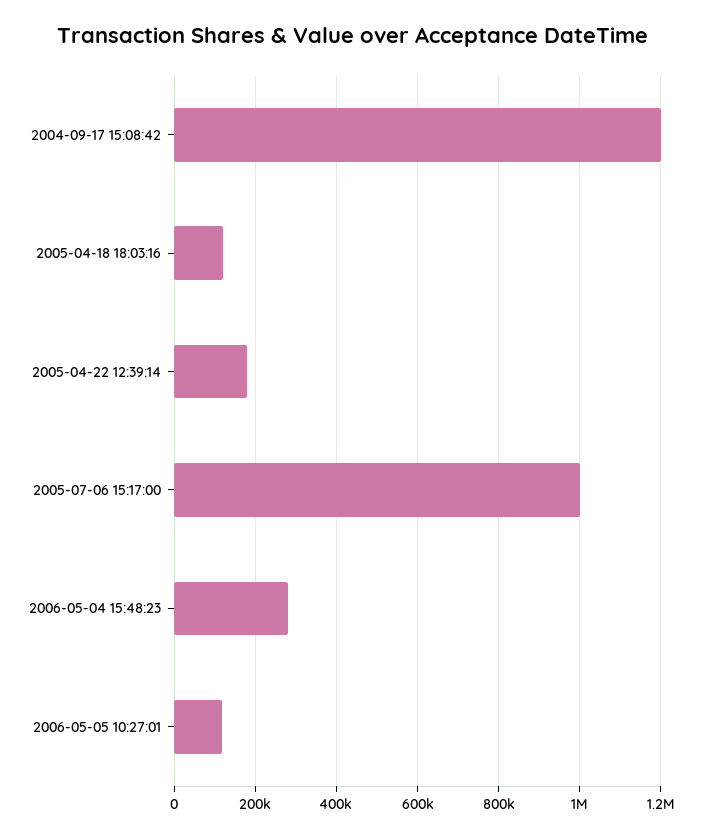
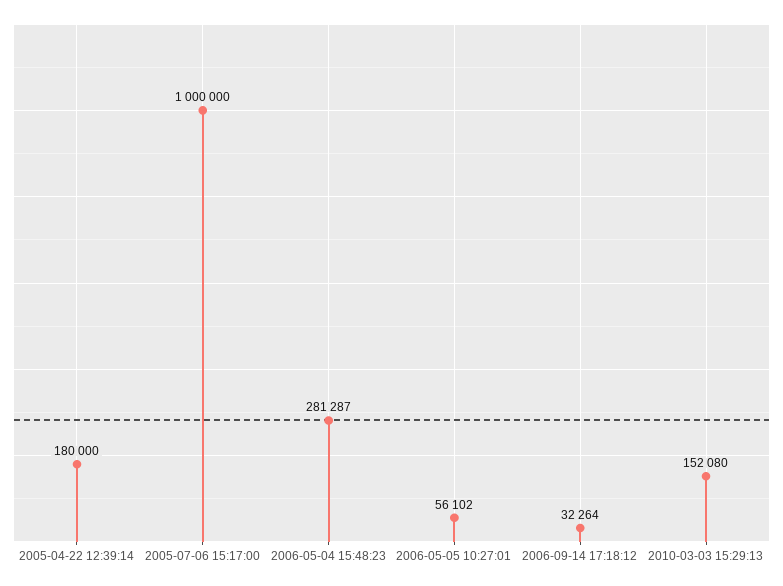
2004-09-17 15:08:42: 1200000 -> none
2005-04-18 18:03:16: 120000 -> none
2006-05-05 10:27:01: 120000 -> 56102
2006-09-14 17:18:12: none -> 32264
2010-03-03 15:29:13: none -> 152080

